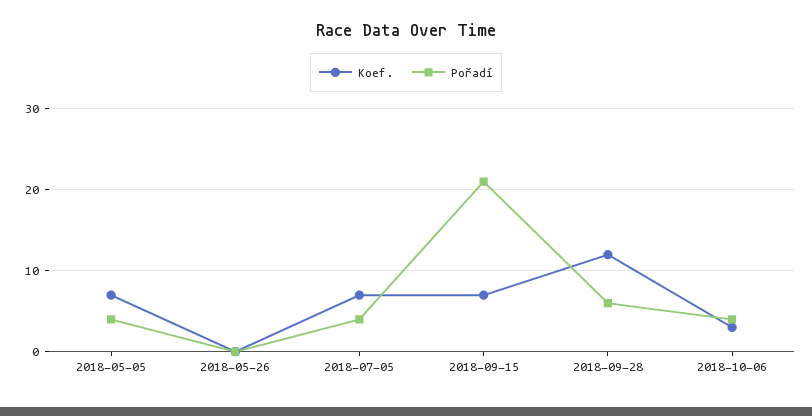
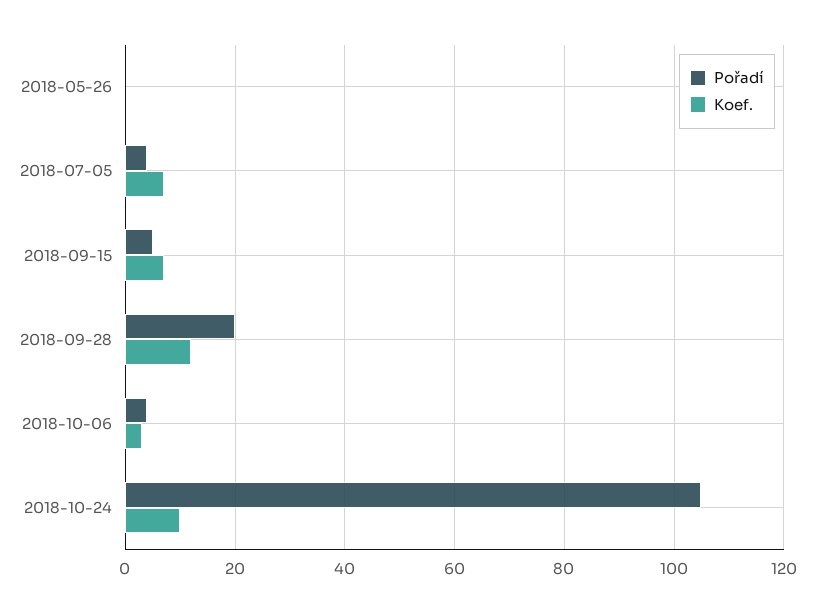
Koef., 2018-05-05: 7 -> none
Pořadí, 2018-05-05: 4 -> none
Pořadí, 2018-09-15: 21 -> 5
Pořadí, 2018-09-28: 6 -> 20
Pořadí, 2018-10-24: none -> 105
Koef., 2018-10-24: none -> 10

